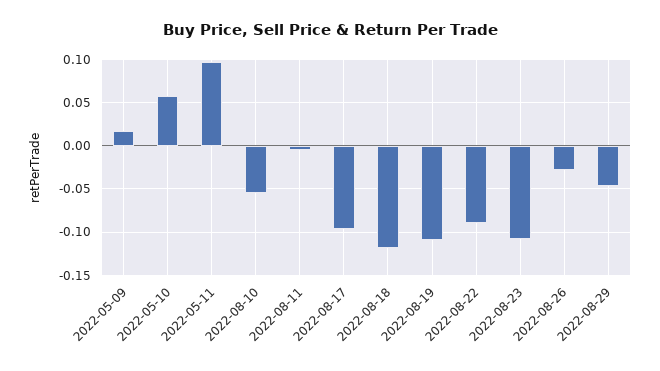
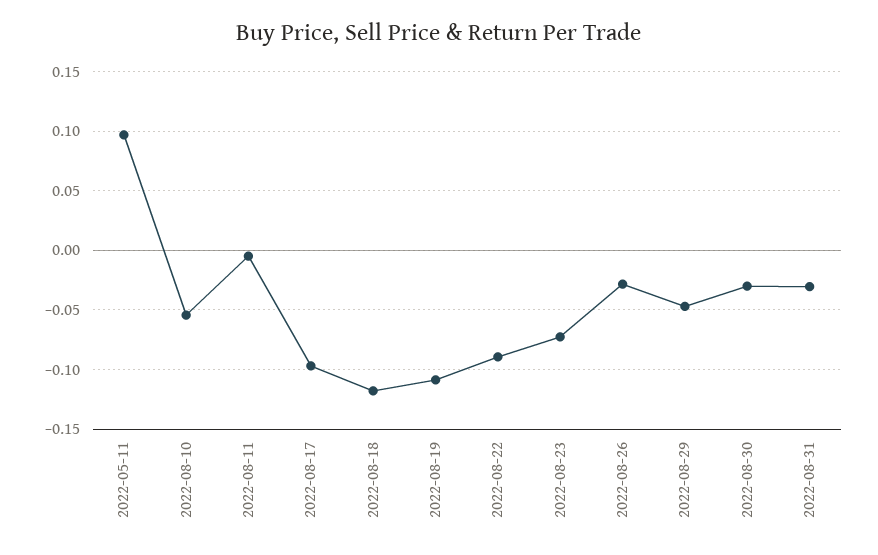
2022-05-09: 0.02 -> none
2022-05-10: 0.06 -> none
2022-08-23: -0.11 -> -0.07
2022-08-30: none -> -0.03
2022-08-31: none -> -0.03

